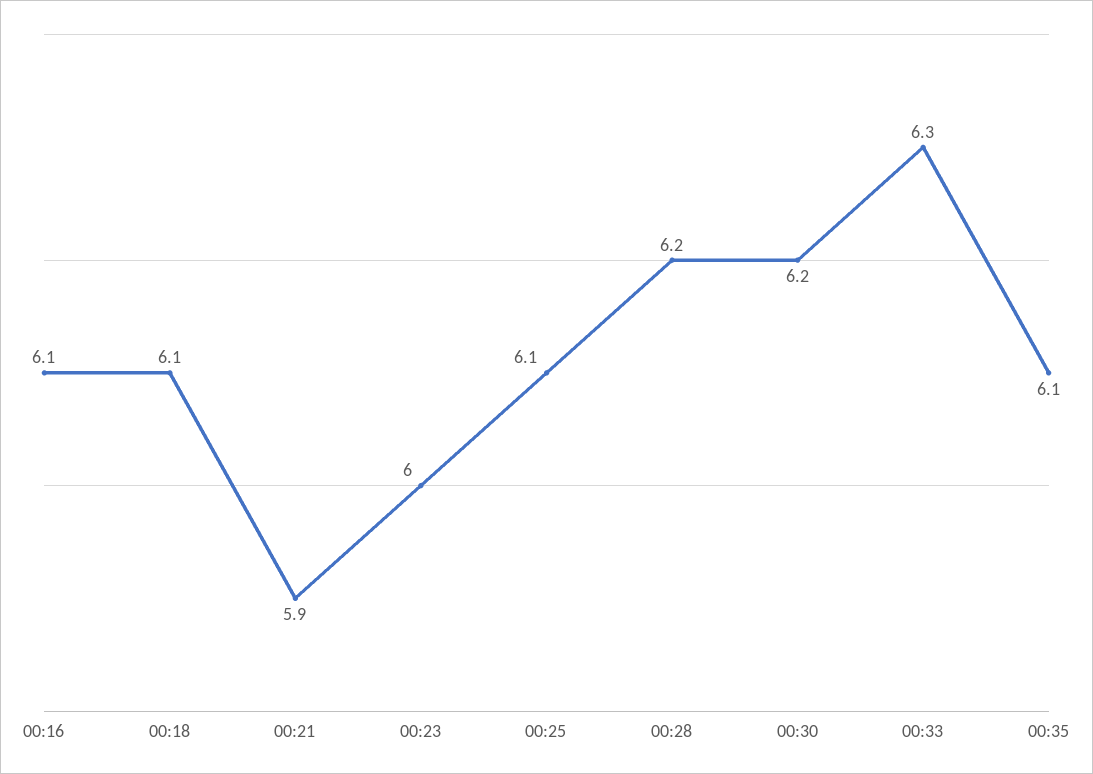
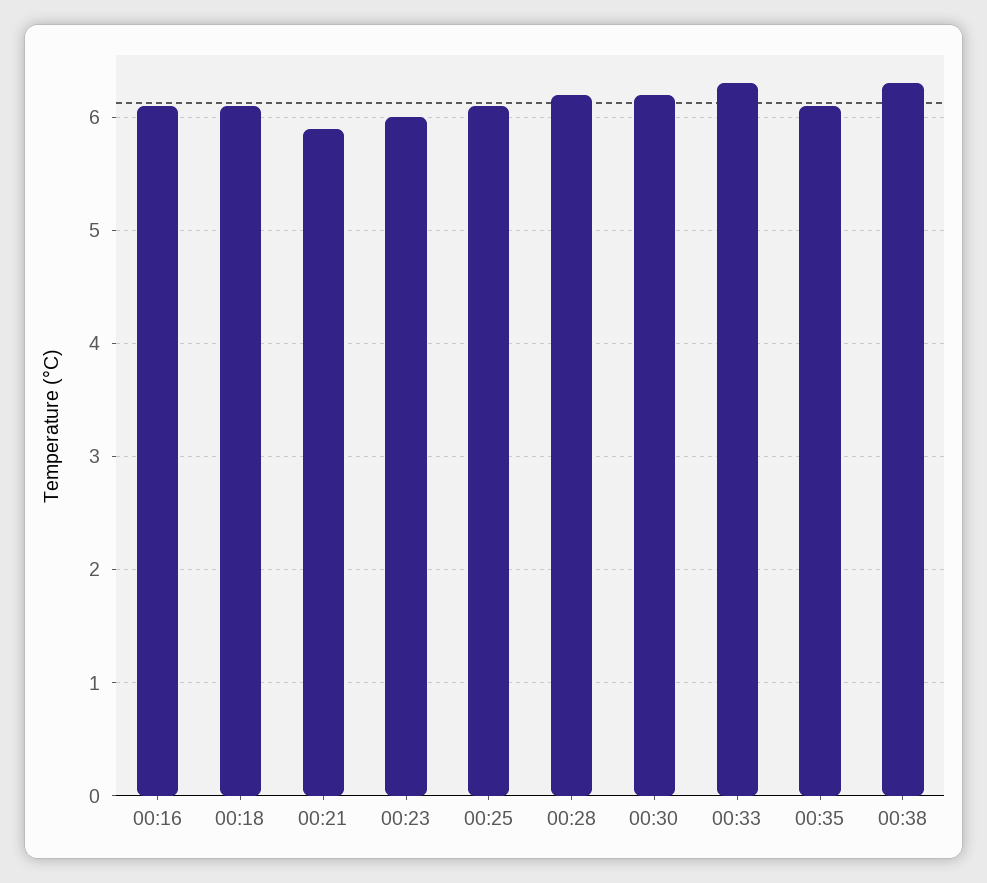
00:38: none -> 6.3

